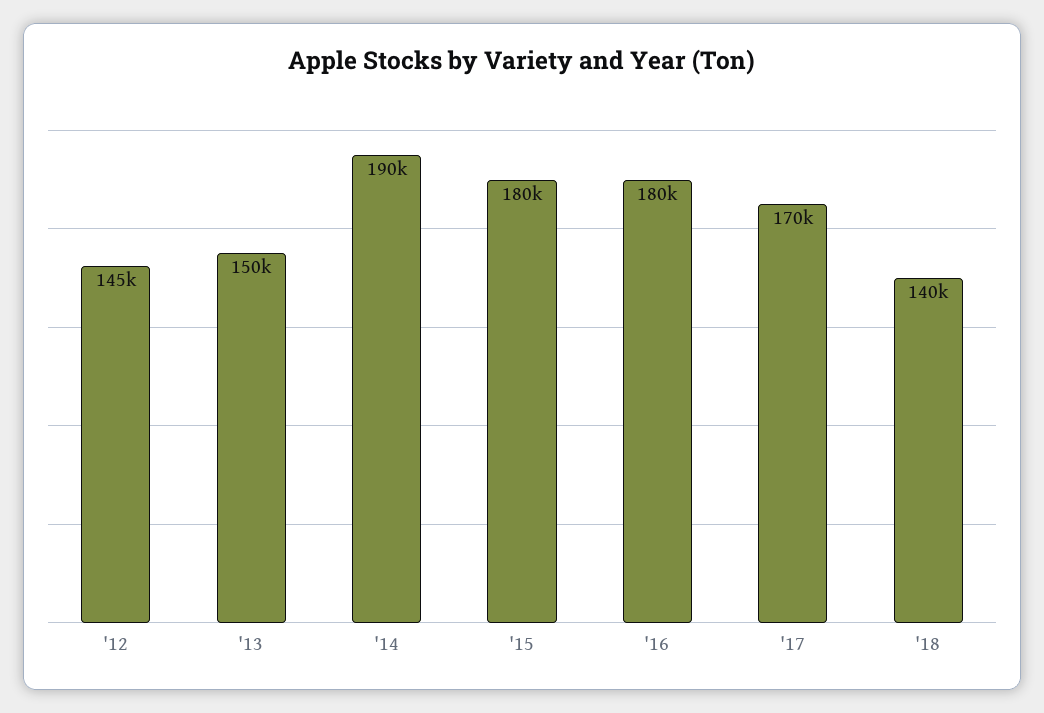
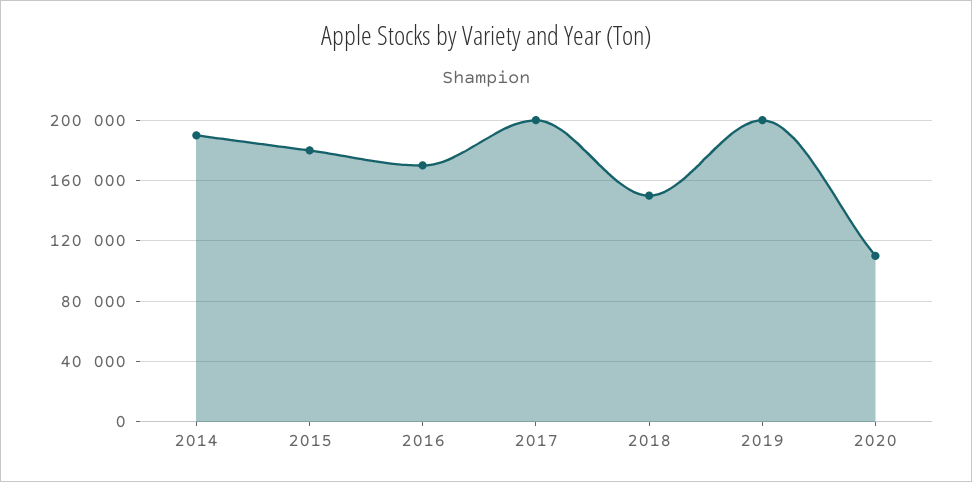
'12: 145000 -> none
'13: 150000 -> none
'16: 180000 -> 170000
'17: 170000 -> 200000
'18: 140000 -> 150000
2019: none -> 200000
2020: none -> 110000

